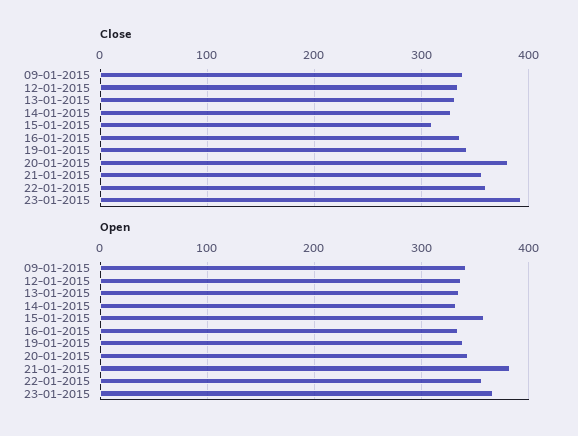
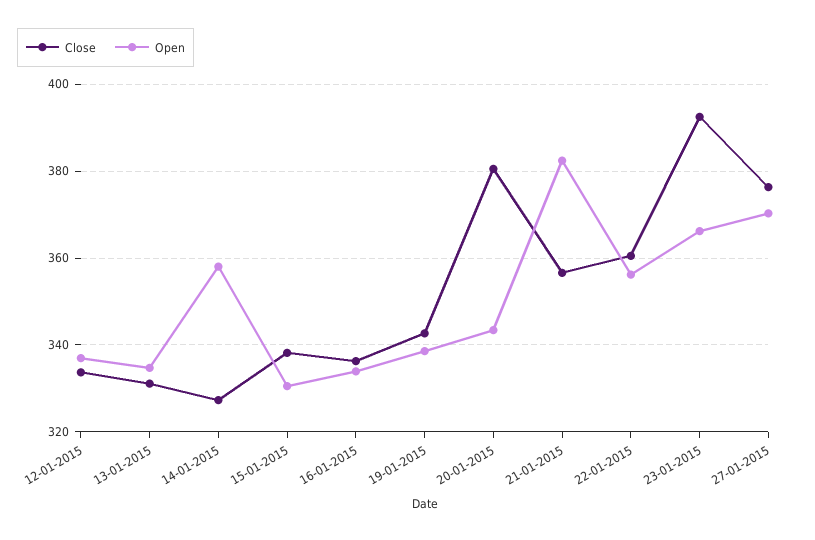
Close, 09-01-2015: 340 -> none
Close, 15-01-2015: 310 -> 338
Open, 09-01-2015: 340 -> none
Open, 14-01-2015: 330 -> 358
Open, 15-01-2015: 360 -> 330
Close, 27-01-2015: none -> 376
Open, 27-01-2015: none -> 370

